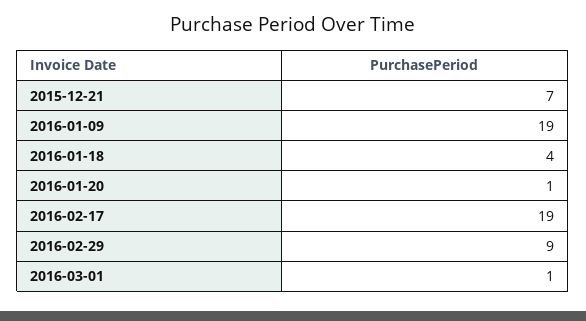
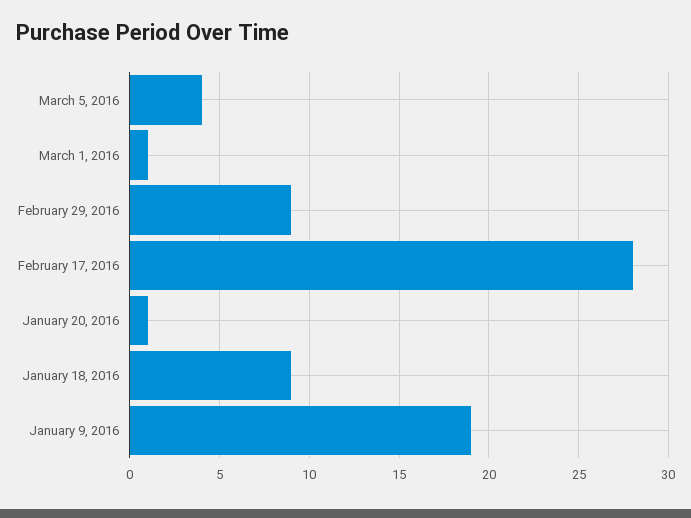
2015-12-21: 7 -> none
2016-01-18: 4 -> 9
2016-02-17: 19 -> 28
March 5, 2016: none -> 4

